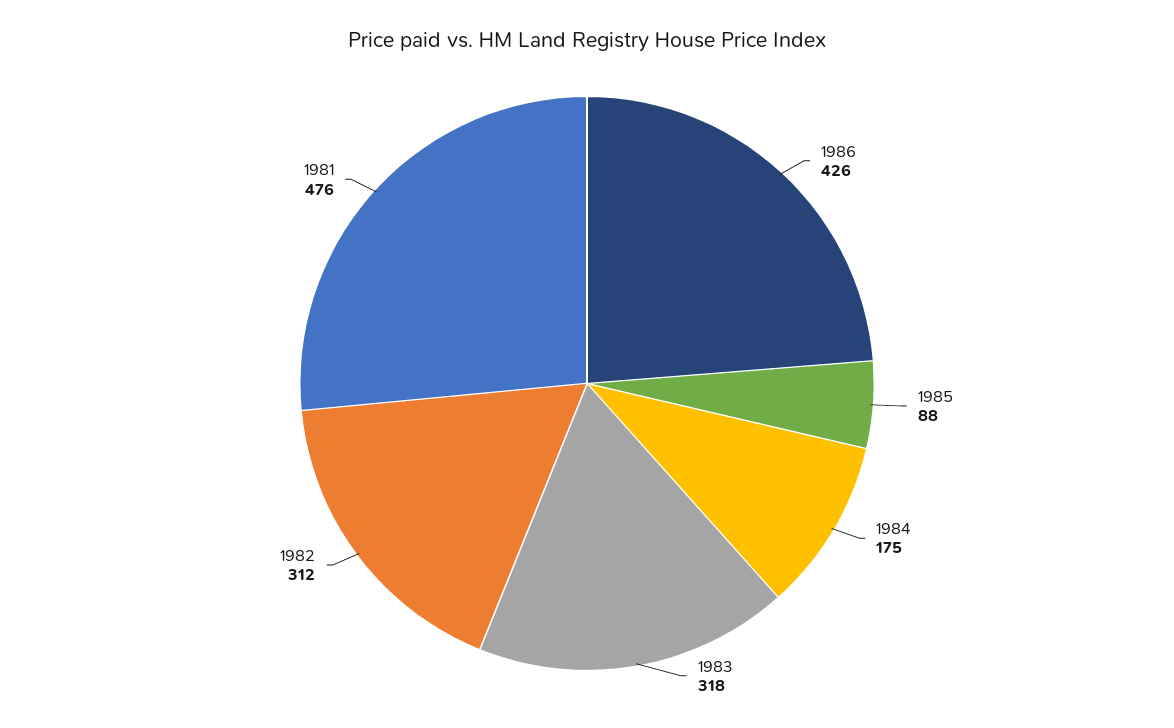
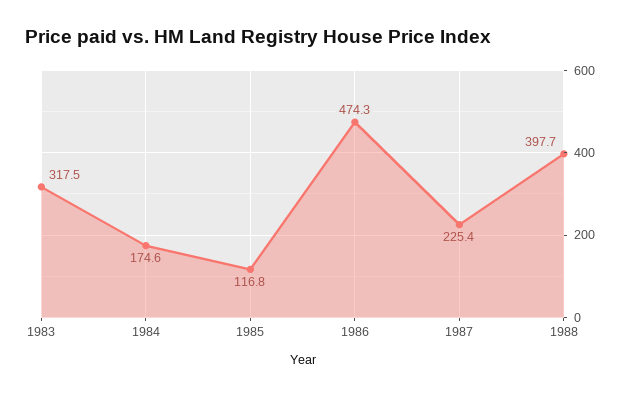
1986: 426 -> 474.3
1985: 88 -> 116.8
1982: 312 -> none
1981: 476 -> none
1987: none -> 225.4
1988: none -> 397.7

